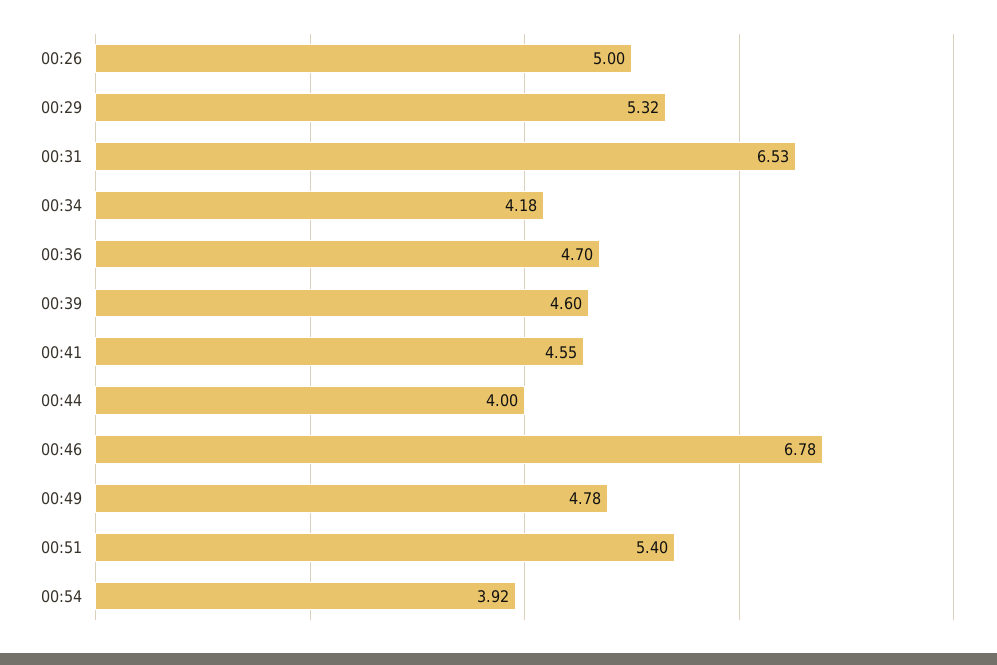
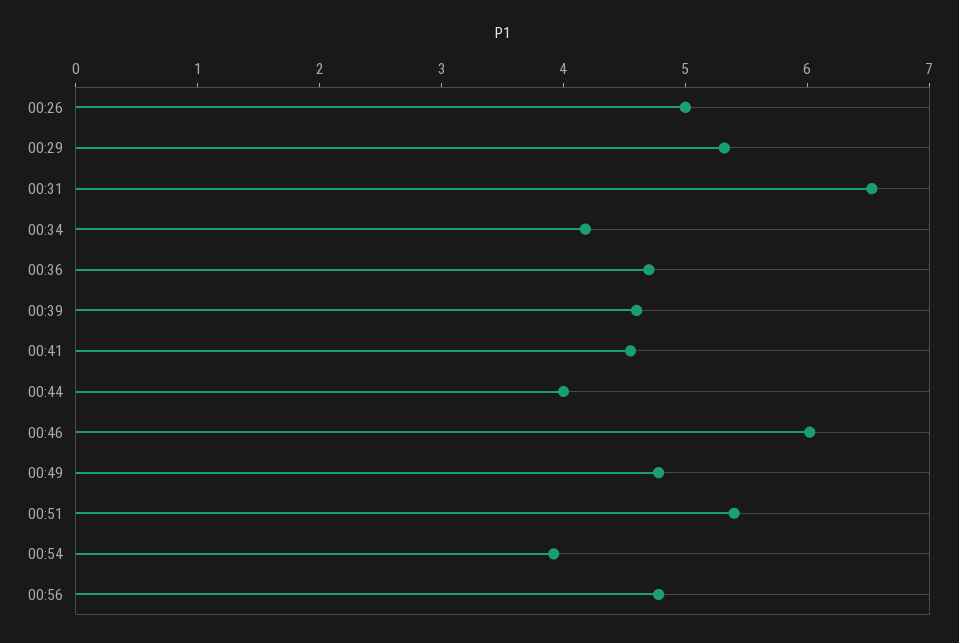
00:46: 6.78 -> 6
00:56: none -> 4.8

